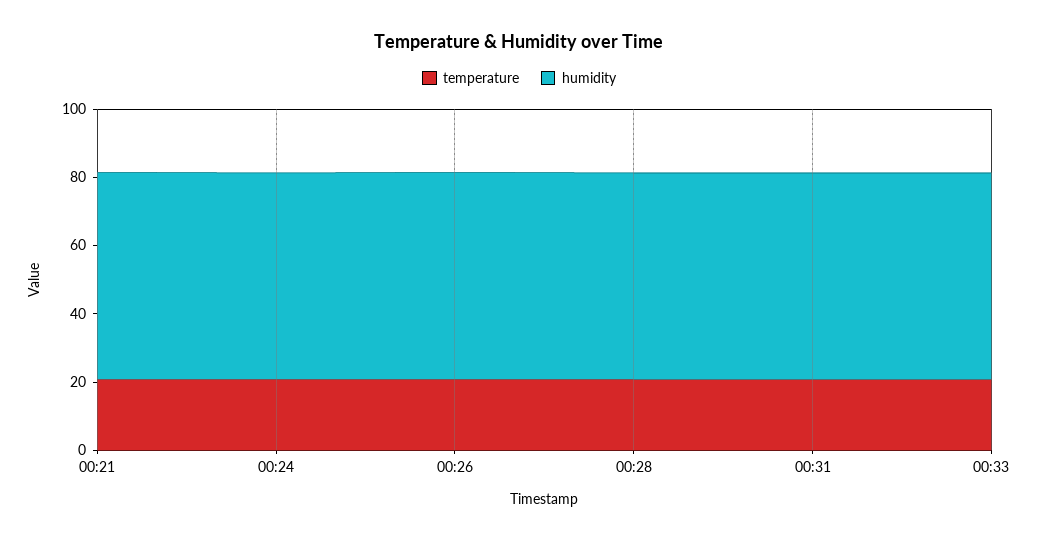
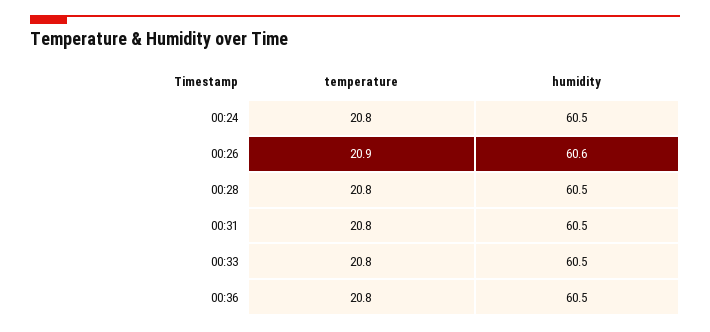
temperature, 00:21: 20 -> none
humidity, 00:21: 60 -> none
temperature, 00:36: none -> 20.8
humidity, 00:36: none -> 60.5

